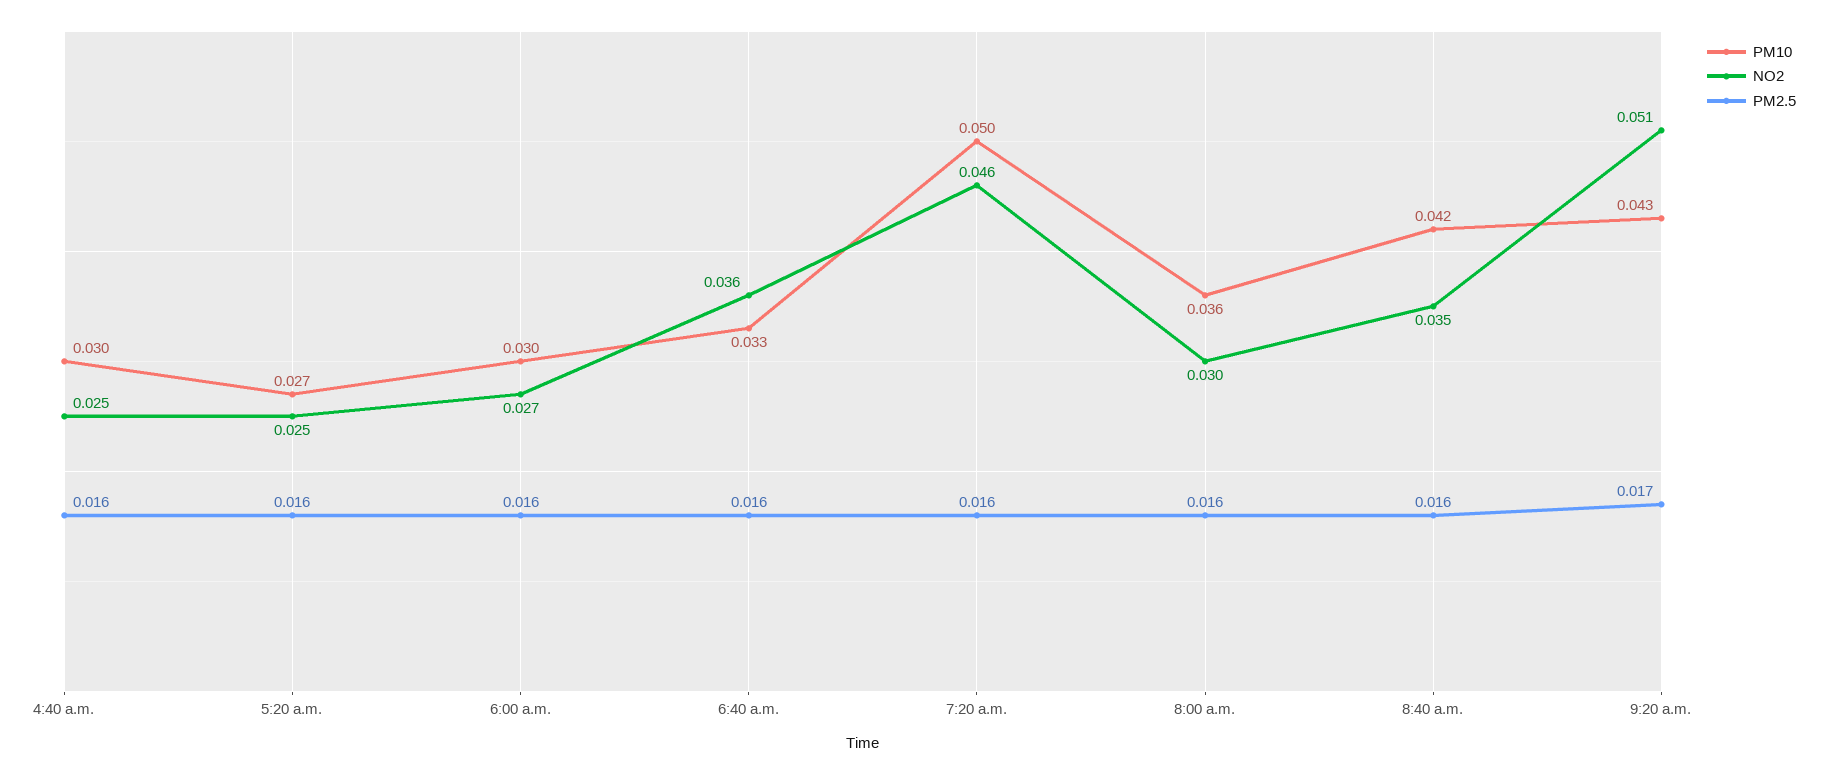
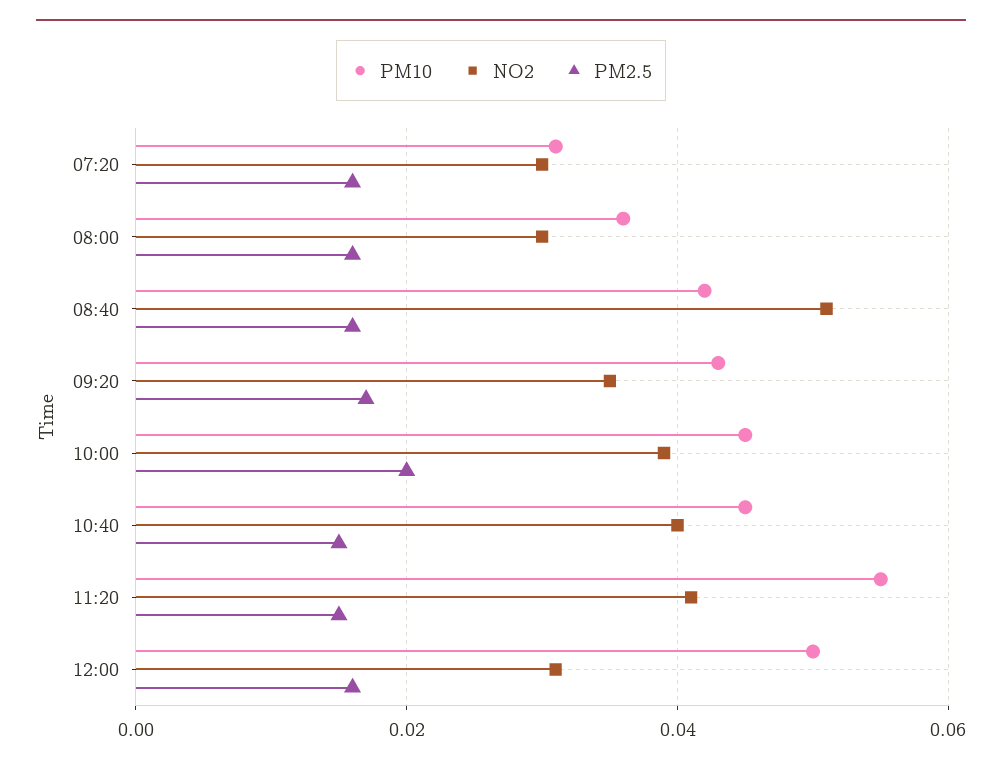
PM10, 4:40 a.m.: 0.03 -> none
NO2, 4:40 a.m.: 0.025 -> none
PM2.5, 4:40 a.m.: 0.016 -> none
PM10, 5:20 a.m.: 0.027 -> none
NO2, 5:20 a.m.: 0.025 -> none
PM2.5, 5:20 a.m.: 0.016 -> none
PM10, 6:00 a.m.: 0.03 -> none
NO2, 6:00 a.m.: 0.027 -> none
PM2.5, 6:00 a.m.: 0.016 -> none
PM10, 6:40 a.m.: 0.033 -> none
NO2, 6:40 a.m.: 0.036 -> none
PM2.5, 6:40 a.m.: 0.016 -> none
PM10, 7:20 a.m.: 0.05 -> 0.03
NO2, 7:20 a.m.: 0.046 -> 0.03
NO2, 8:40 a.m.: 0.035 -> 0.05
NO2, 9:20 a.m.: 0.051 -> 0.035
PM10, 10:00: none -> 0.045
NO2, 10:00: none -> 0.04
PM2.5, 10:00: none -> 0.02
PM10, 10:40: none -> 0.045
NO2, 10:40: none -> 0.04
PM2.5, 10:40: none -> 0.015
PM10, 11:20: none -> 0.055
NO2, 11:20: none -> 0.04
PM2.5, 11:20: none -> 0.015
PM10, 12:00: none -> 0.05
NO2, 12:00: none -> 0.03
PM2.5, 12:00: none -> 0.015

